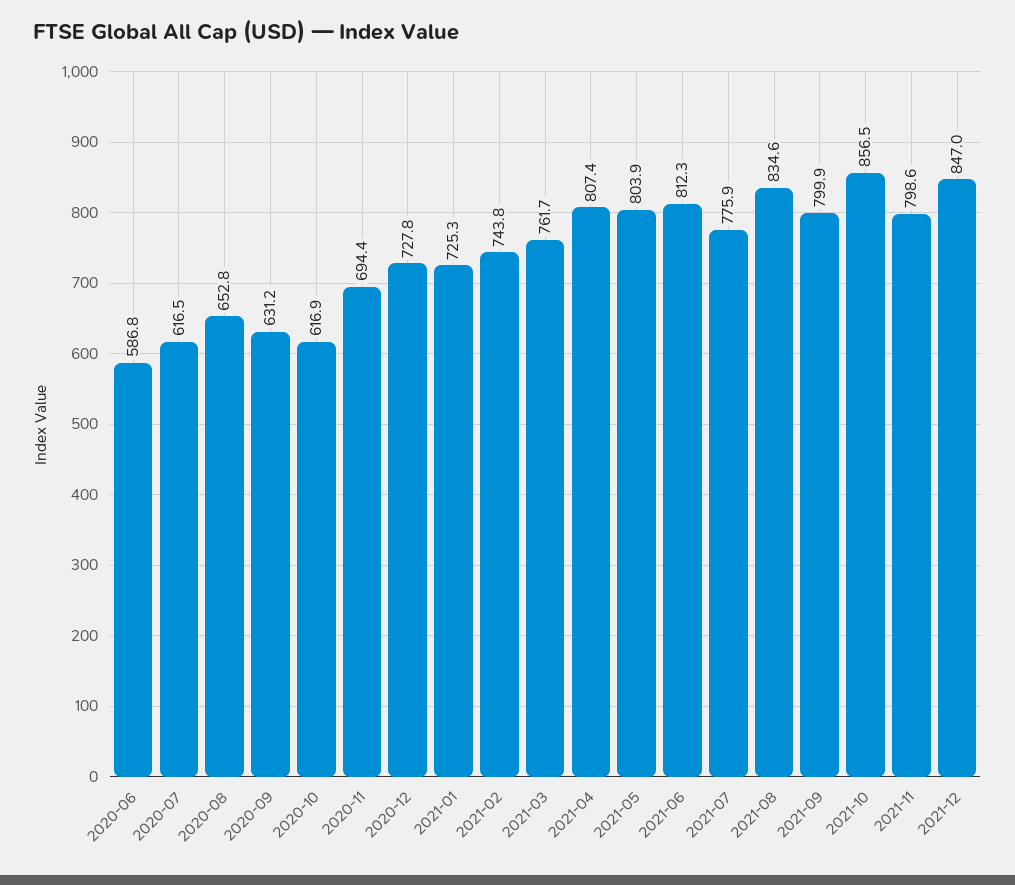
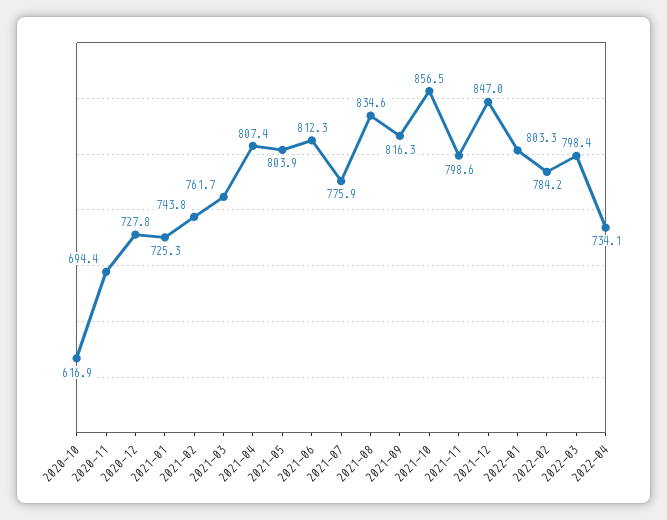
2020-06: 586.8 -> none
2020-07: 616.5 -> none
2020-08: 652.8 -> none
2020-09: 631.2 -> none
2021-09: 799.9 -> 816.3
2022-01: none -> 803.3
2022-02: none -> 784.2
2022-03: none -> 798.4
2022-04: none -> 734.1

